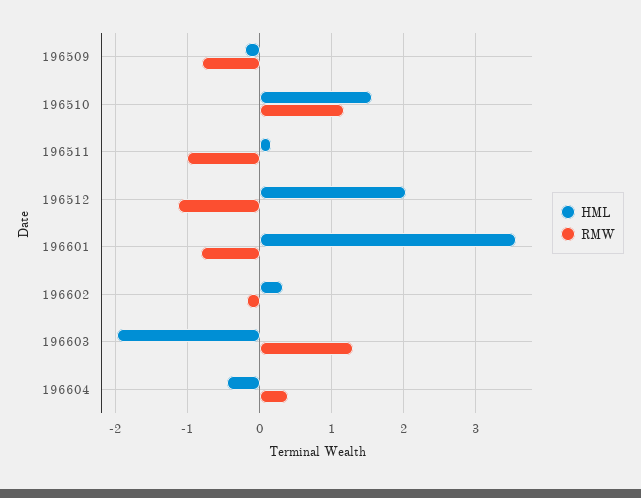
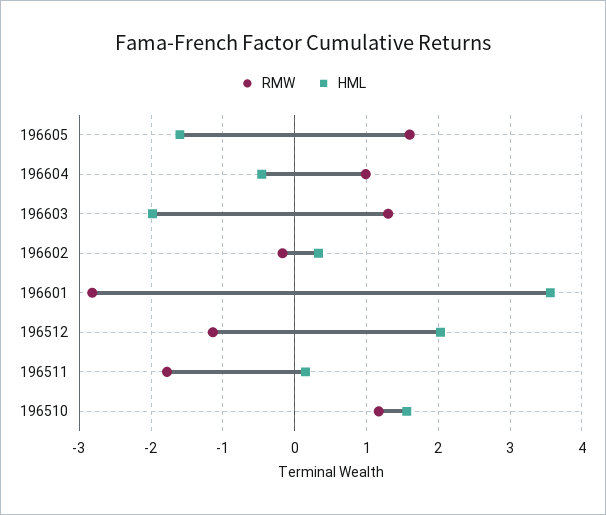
HML, 196509: -0.2 -> none
RMW, 196509: -0.8 -> none
RMW, 196511: -1 -> -1.8
RMW, 196601: -0.8 -> -2.8
RMW, 196604: 0.4 -> 1
RMW, 196605: none -> 1.6
HML, 196605: none -> -1.6

